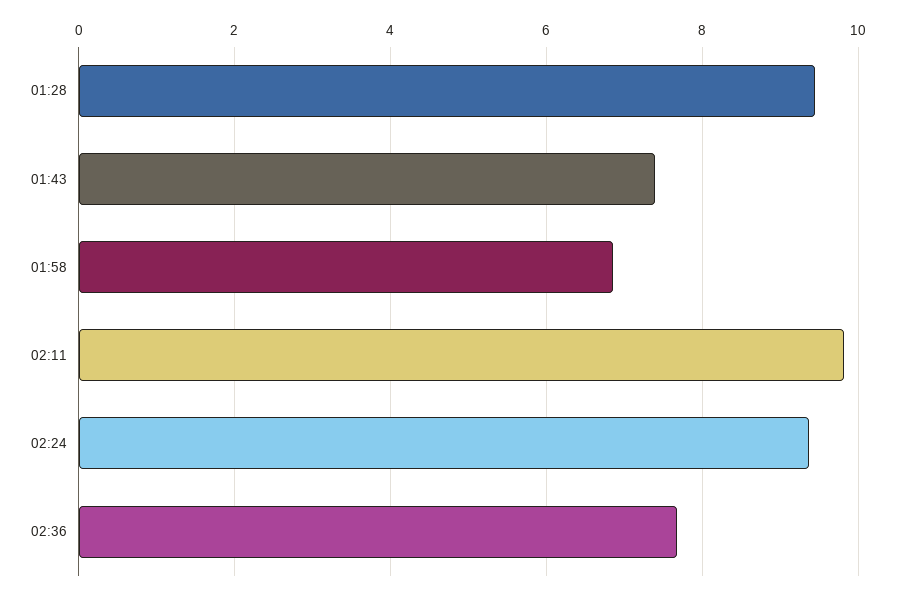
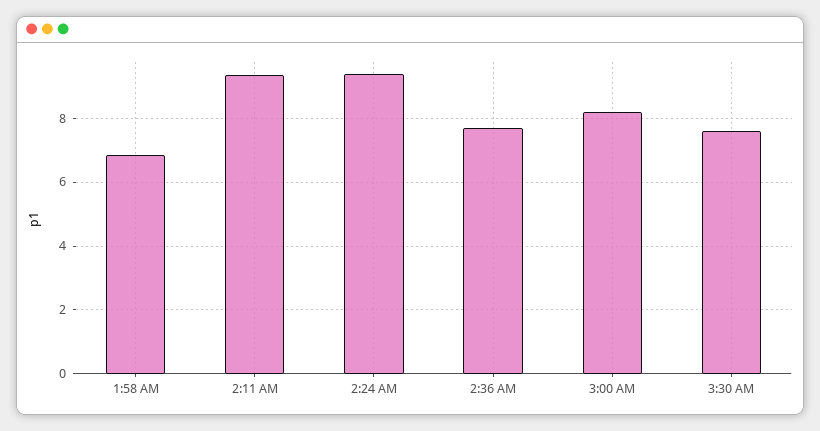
01:28: 9.4 -> none
01:43: 7.4 -> none
02:11: 9.8 -> 9.4
3:00 AM: none -> 8.2
3:30 AM: none -> 7.6

